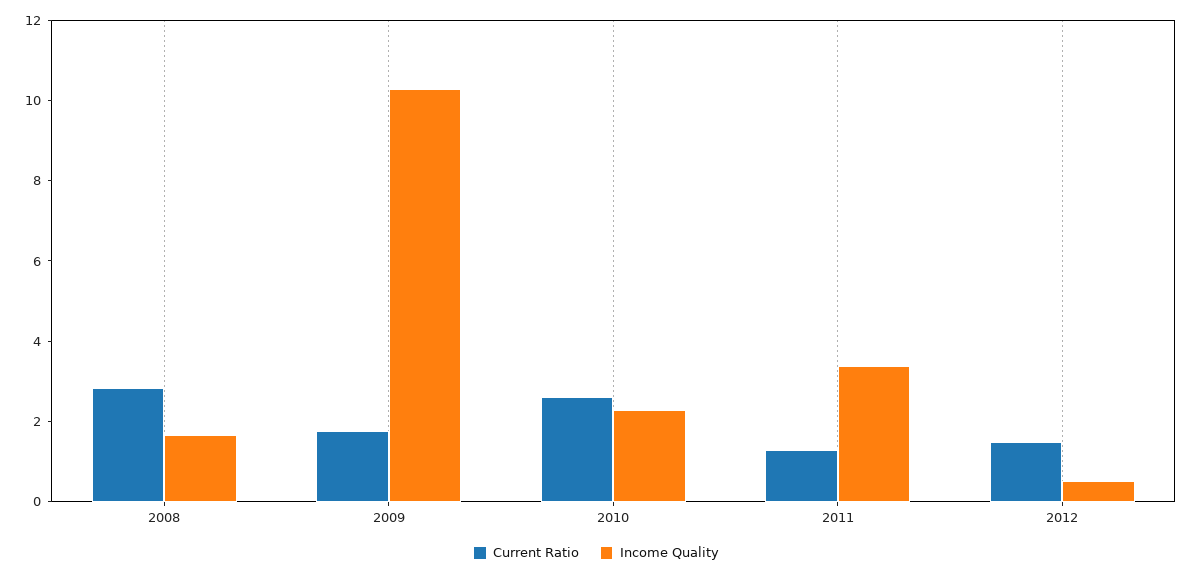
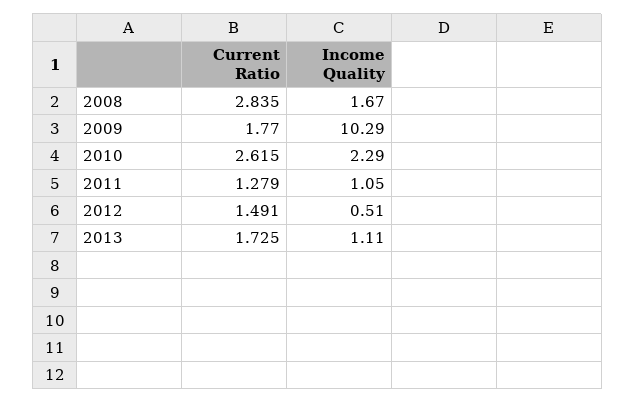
Income Quality, 2011: 3.5 -> 1.05
Current Ratio, 2013: none -> 1.725
Income Quality, 2013: none -> 1.11

